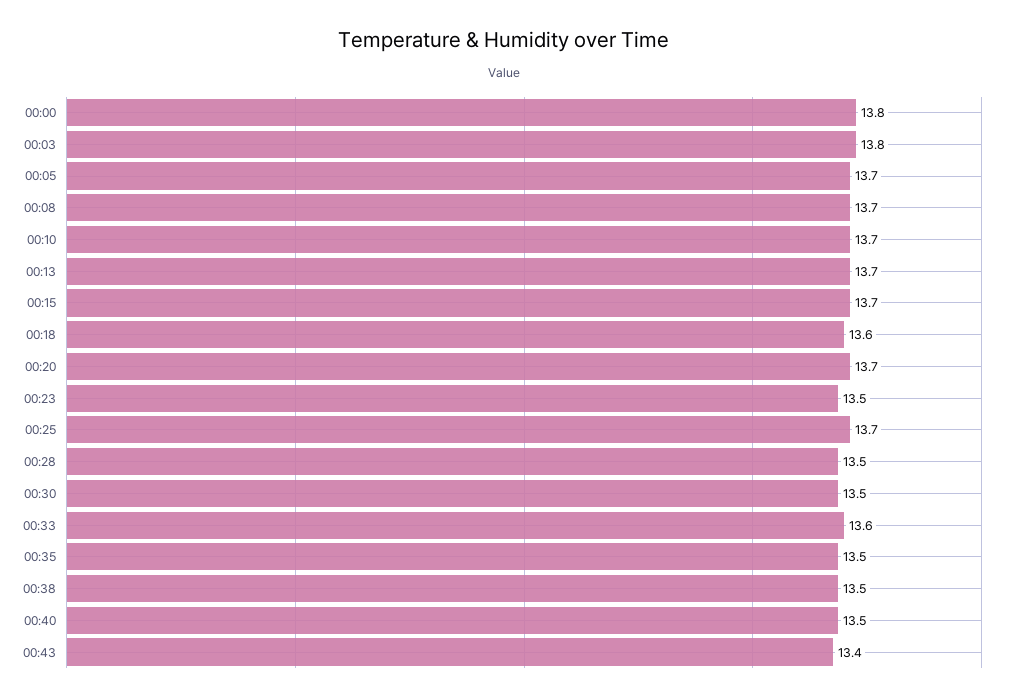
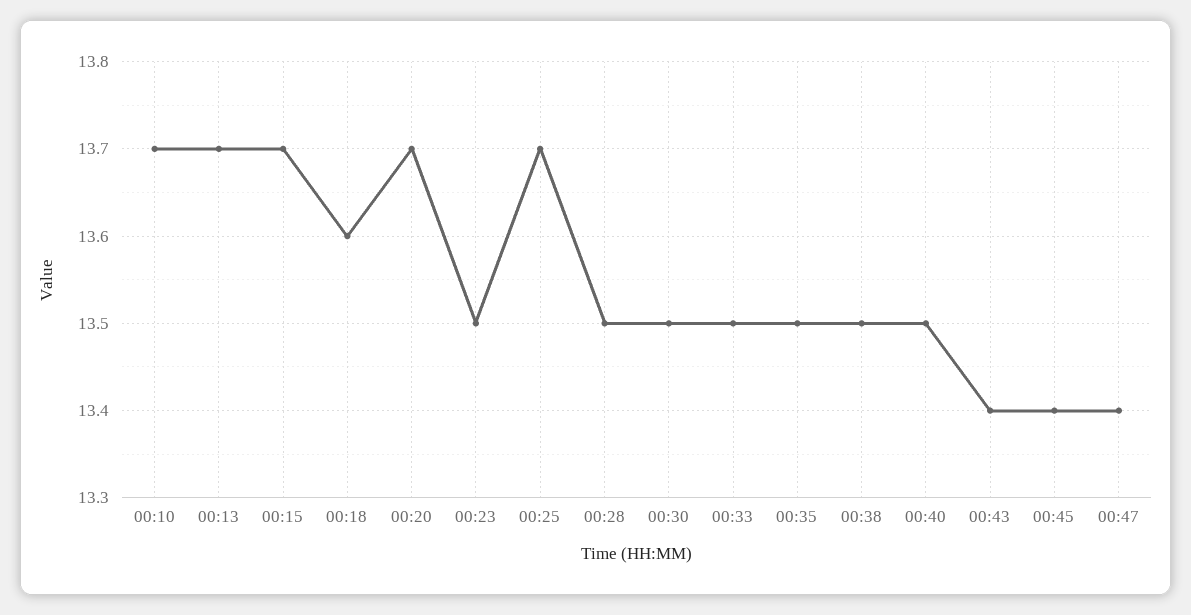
00:00: 13.8 -> none
00:03: 13.8 -> none
00:05: 13.7 -> none
00:08: 13.7 -> none
00:33: 13.6 -> 13.5
00:45: none -> 13.4
00:47: none -> 13.4

